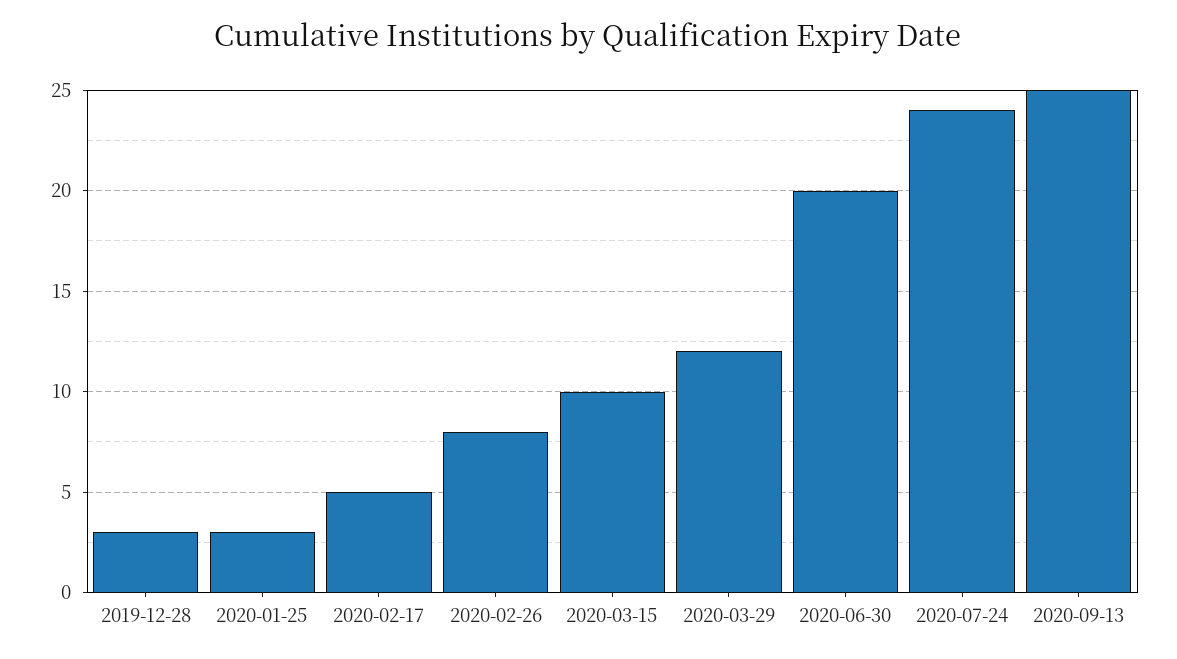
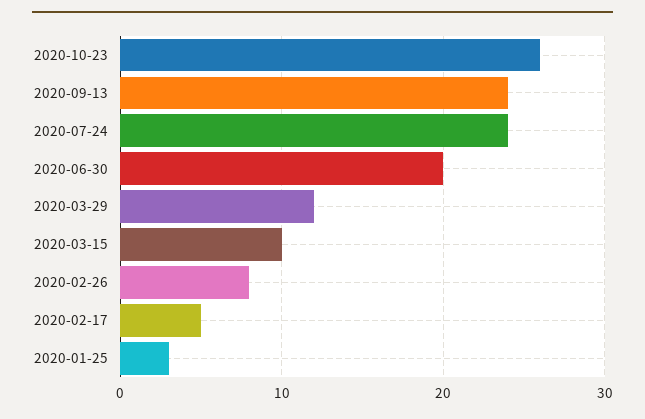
2019-12-28: 3 -> none
2020-09-13: 25 -> 24
2020-10-23: none -> 26

